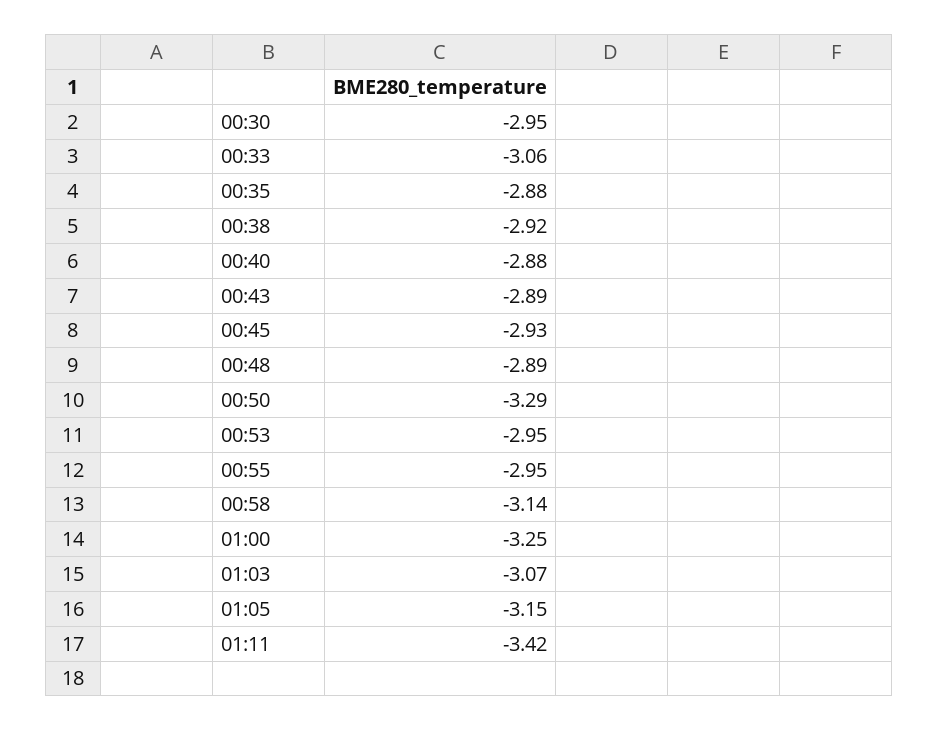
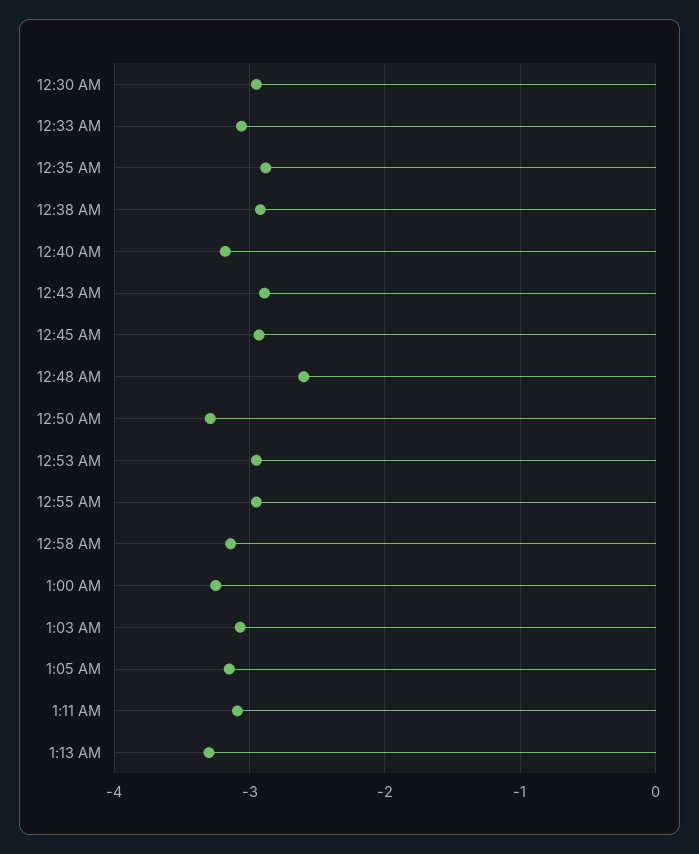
00:40: -2.88 -> -3.2
00:48: -2.89 -> -2.6
01:11: -3.42 -> -3.1
1:13 AM: none -> -3.3

